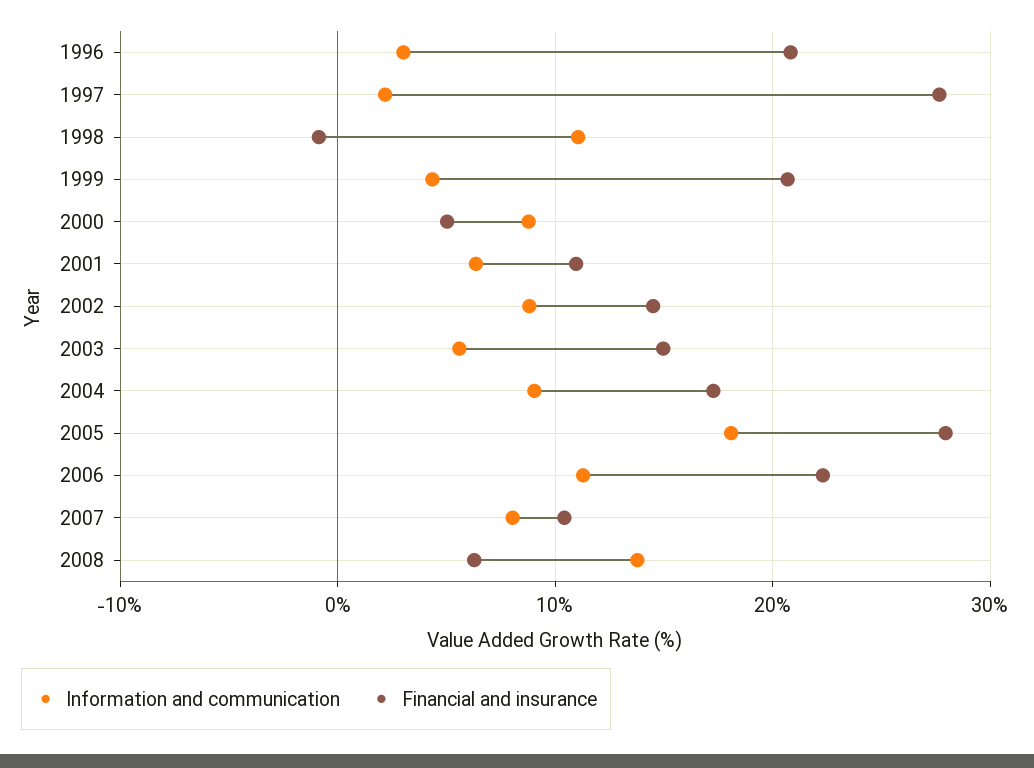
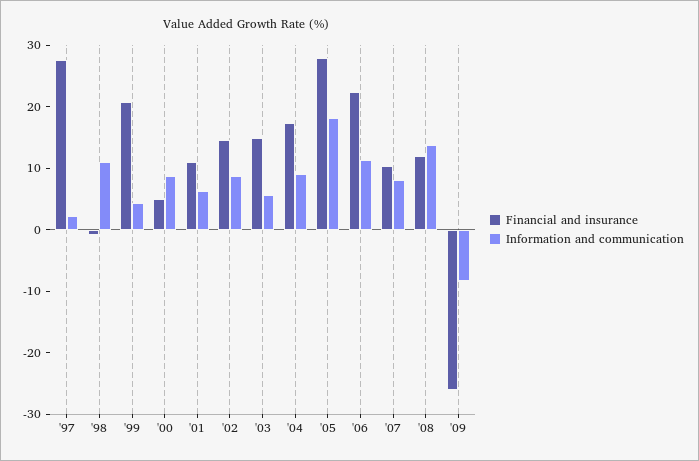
Information and communication, 1996: 3 -> none
Financial and insurance, 1996: 21 -> none
Financial and insurance, 2008: 6 -> 12
Financial and insurance, '09: none -> -26
Information and communication, '09: none -> -8

